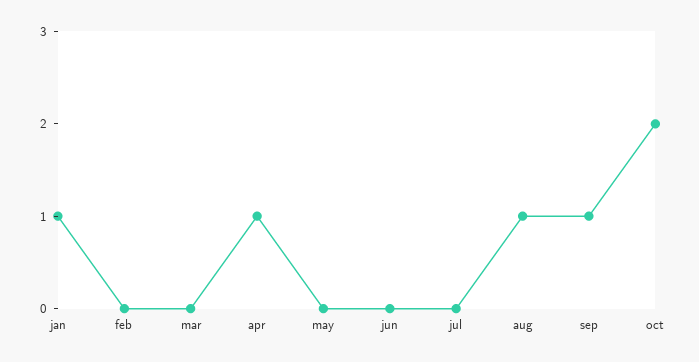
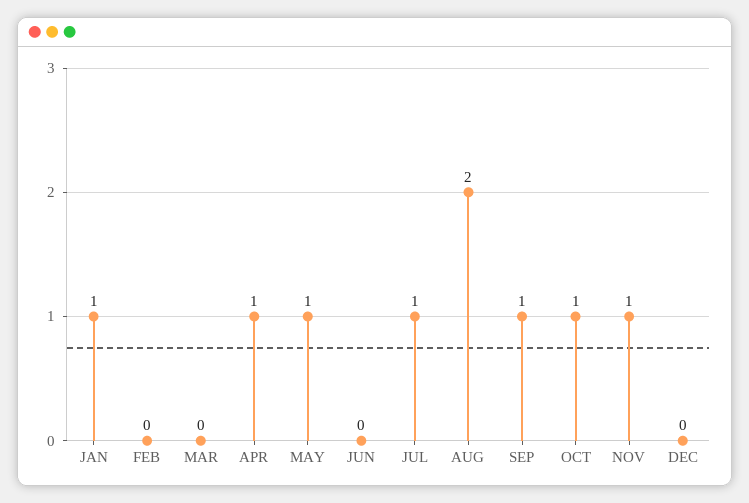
may: 0 -> 1
jul: 0 -> 1
aug: 1 -> 2
oct: 2 -> 1
NOV: none -> 1
DEC: none -> 0

